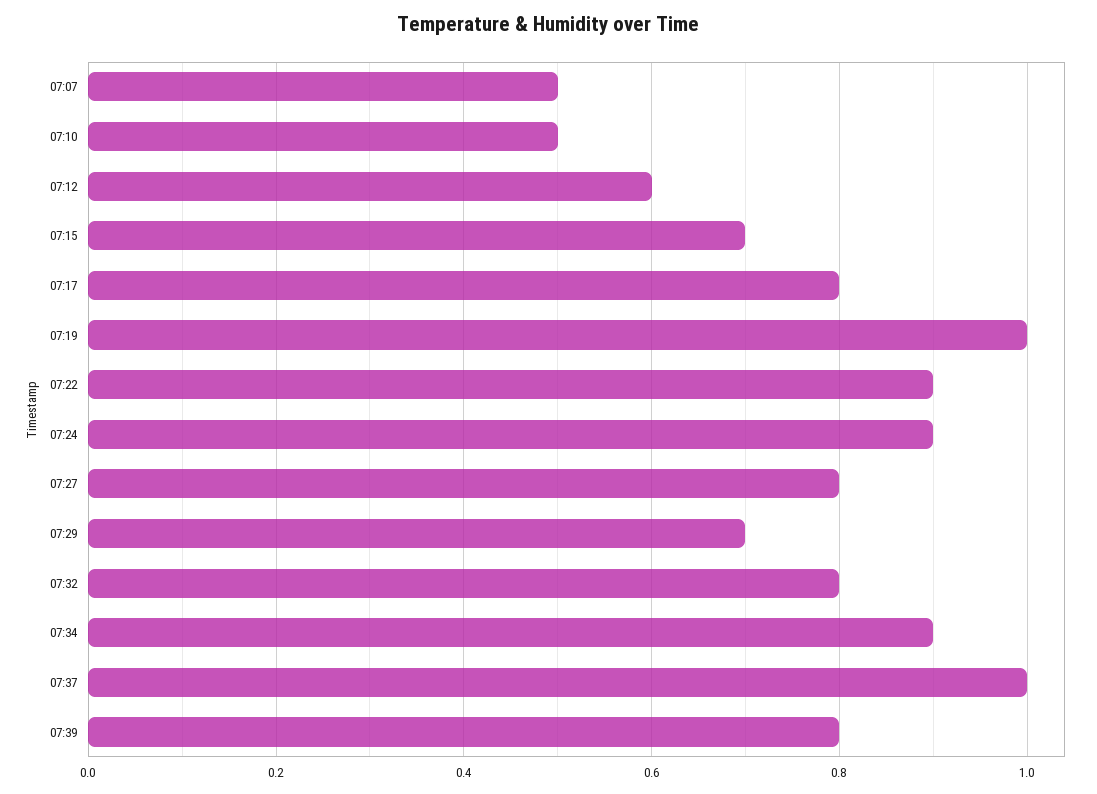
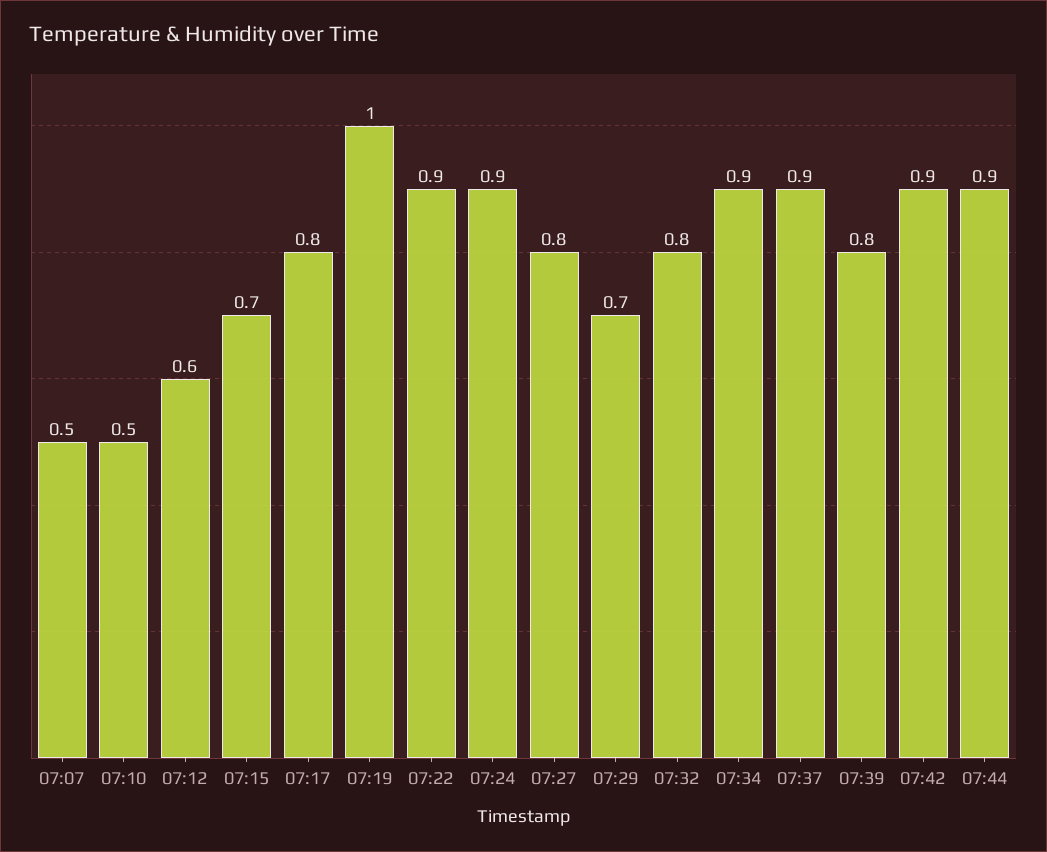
07:37: 1 -> 0.9
07:42: none -> 0.9
07:44: none -> 0.9

